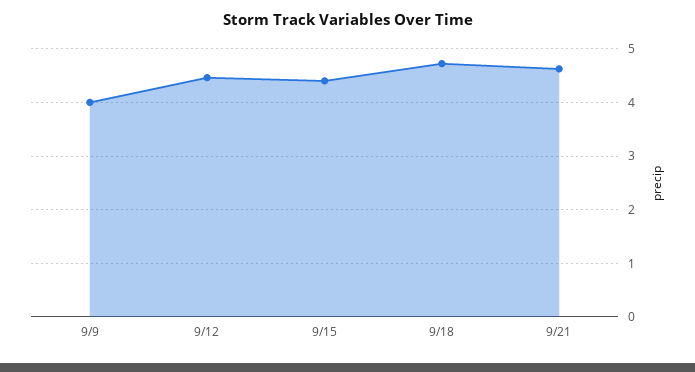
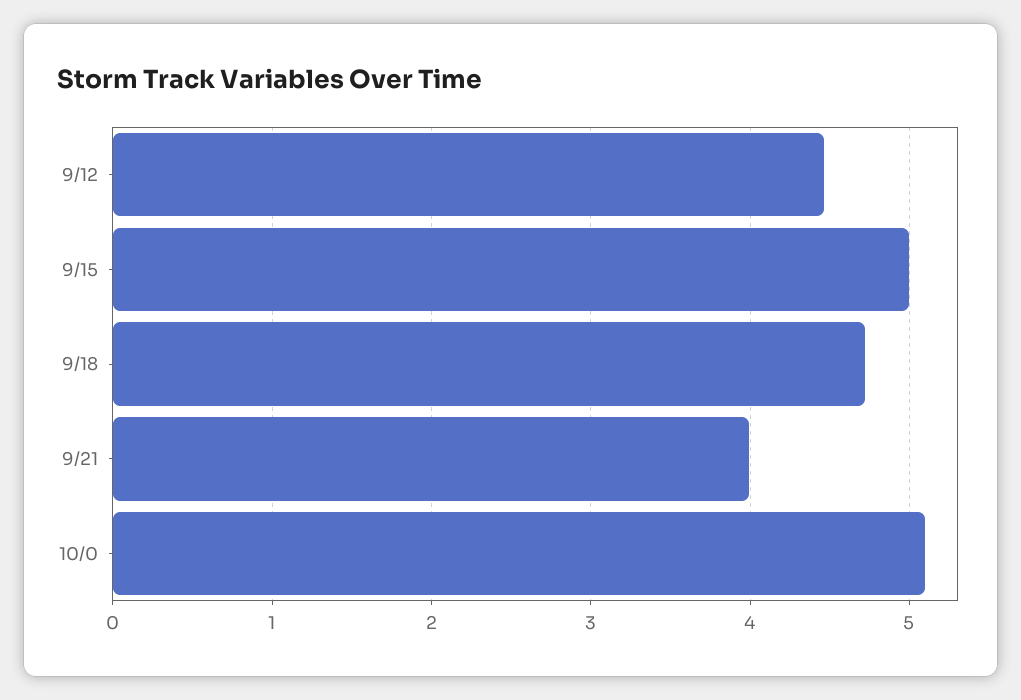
9/9: 4 -> none
9/15: 4.4 -> 5
9/21: 4.6 -> 4
10/0: none -> 5.1

